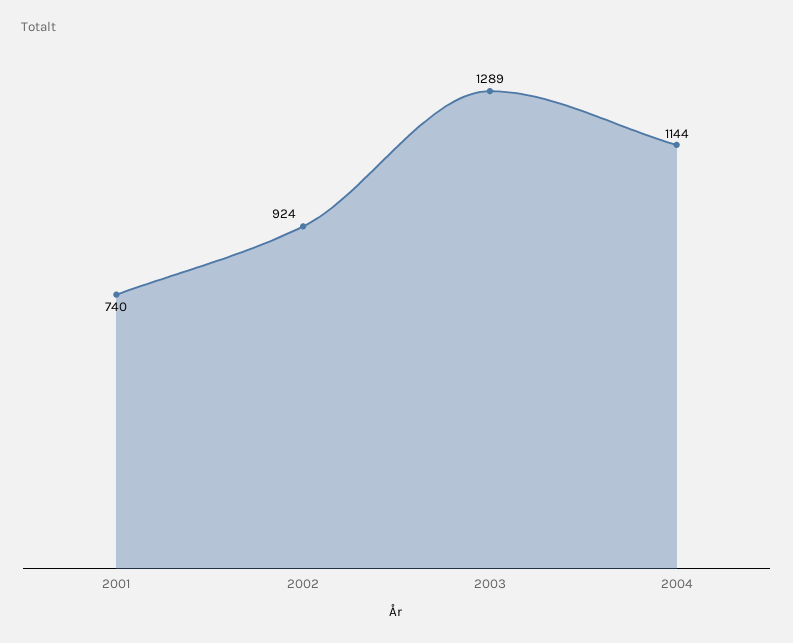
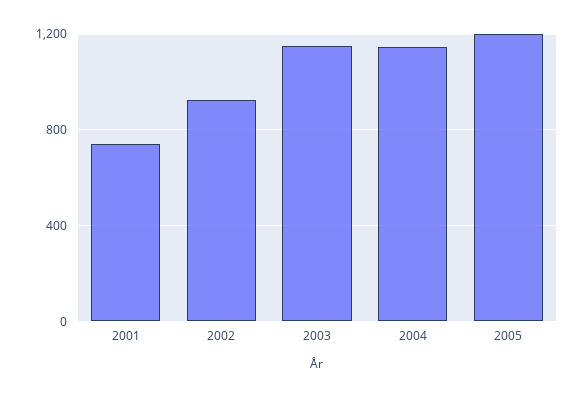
2003: 1289 -> 1150
2005: none -> 1200

